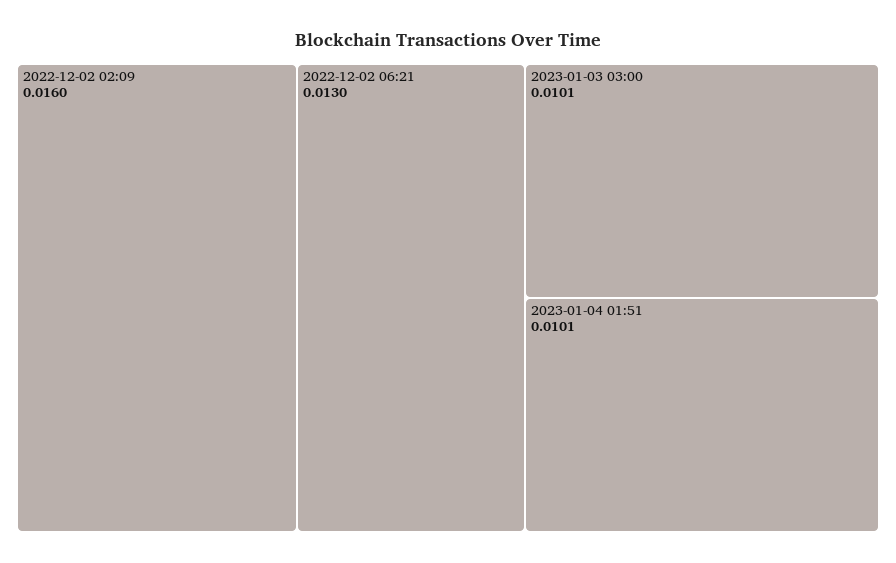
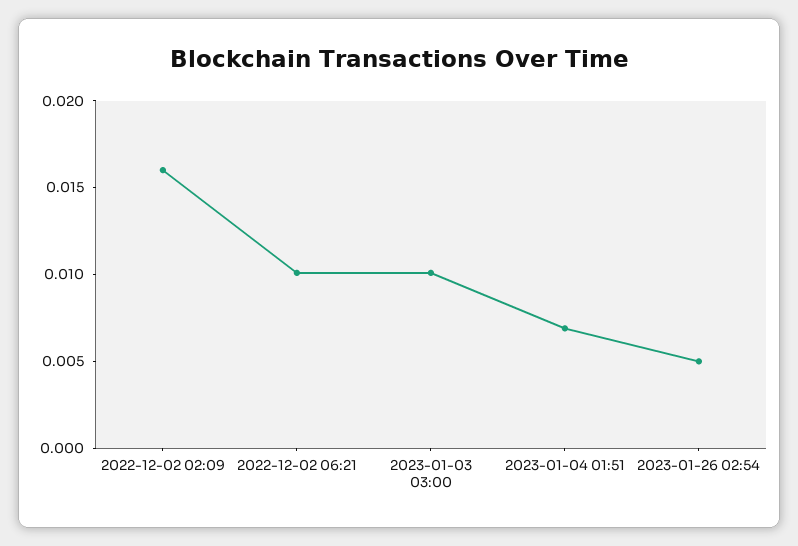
2022-12-02 06:21: 0.013 -> 0.01
2023-01-04 01:51: 0.0101 -> 0.007
2023-01-26 02:54: none -> 0.005

